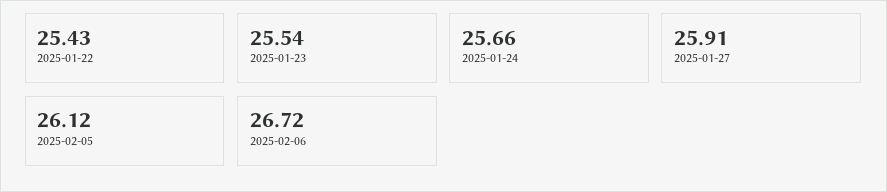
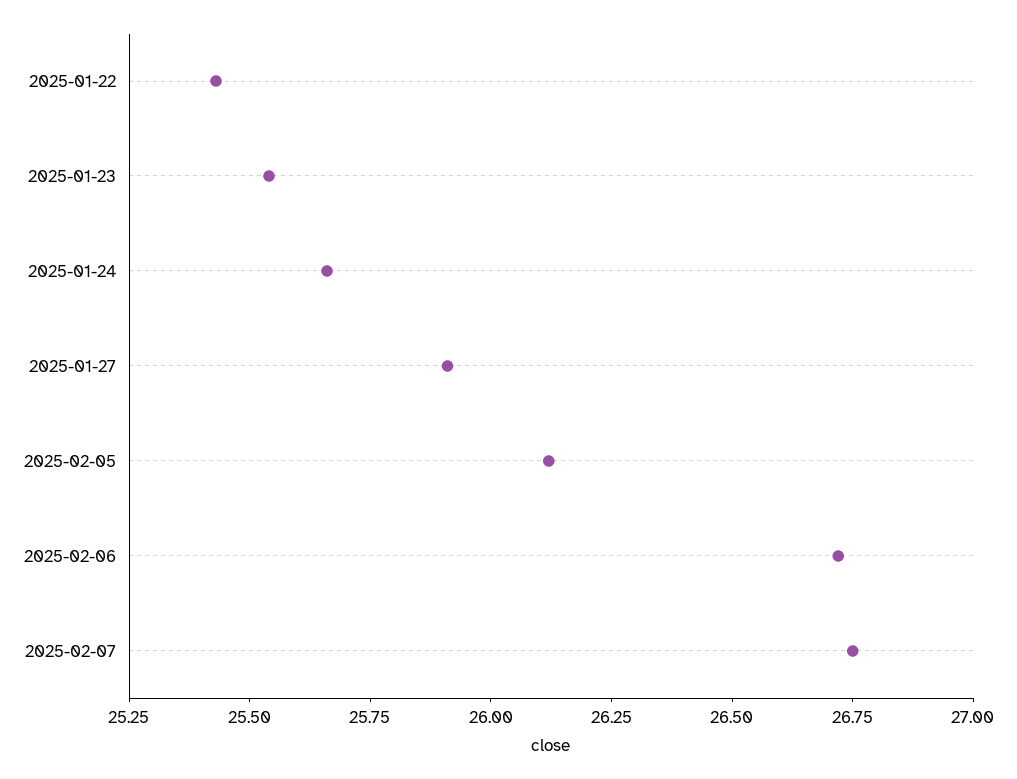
2025-02-07: none -> 26.75

